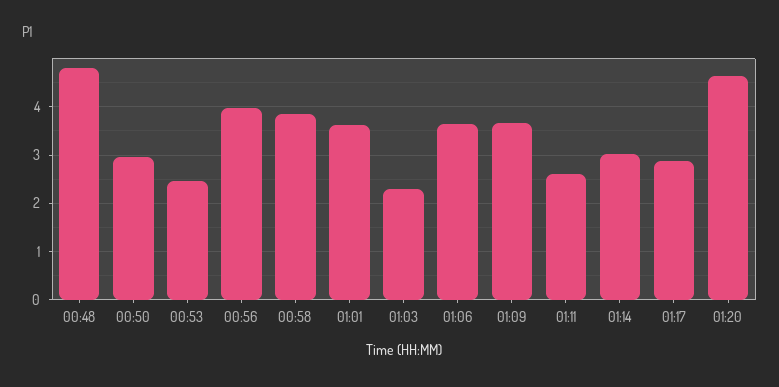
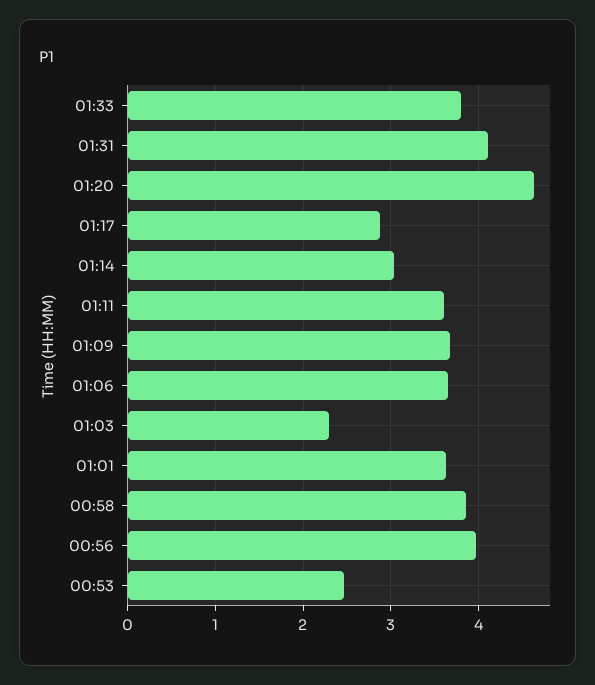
00:48: 4.8 -> none
00:50: 3 -> none
01:11: 2.6 -> 3.6
01:33: none -> 3.8
01:31: none -> 4.1

